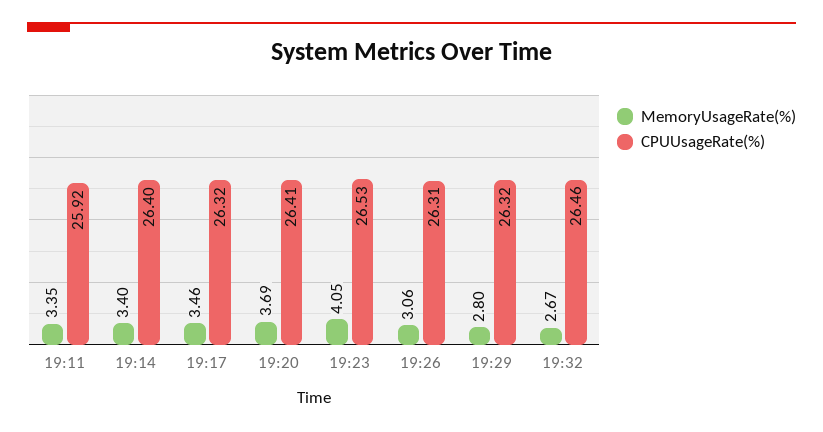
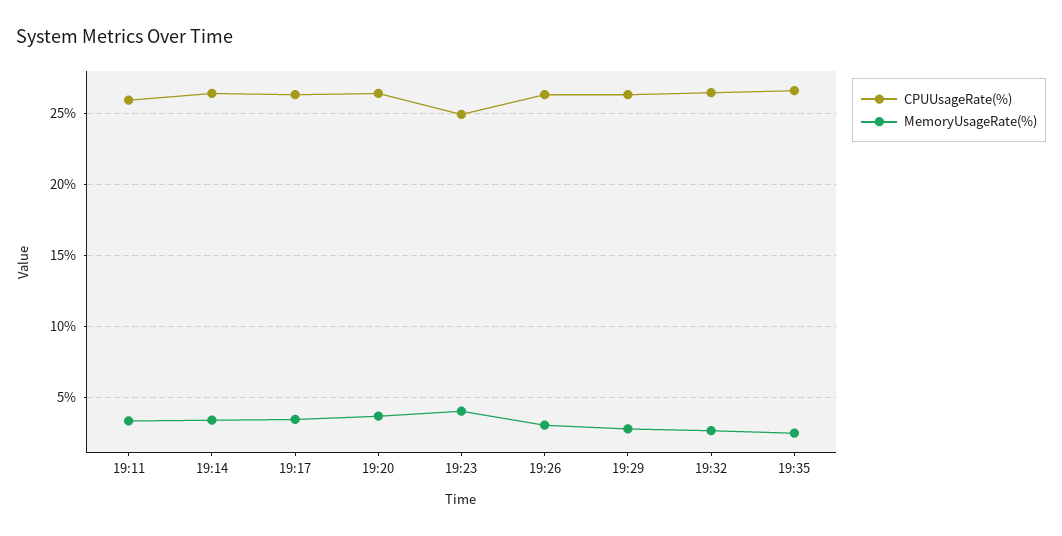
CPUUsageRate(%), 19:23: 26.53 -> 25
CPUUsageRate(%), 19:35: none -> 26.5
MemoryUsageRate(%), 19:35: none -> 2.5

